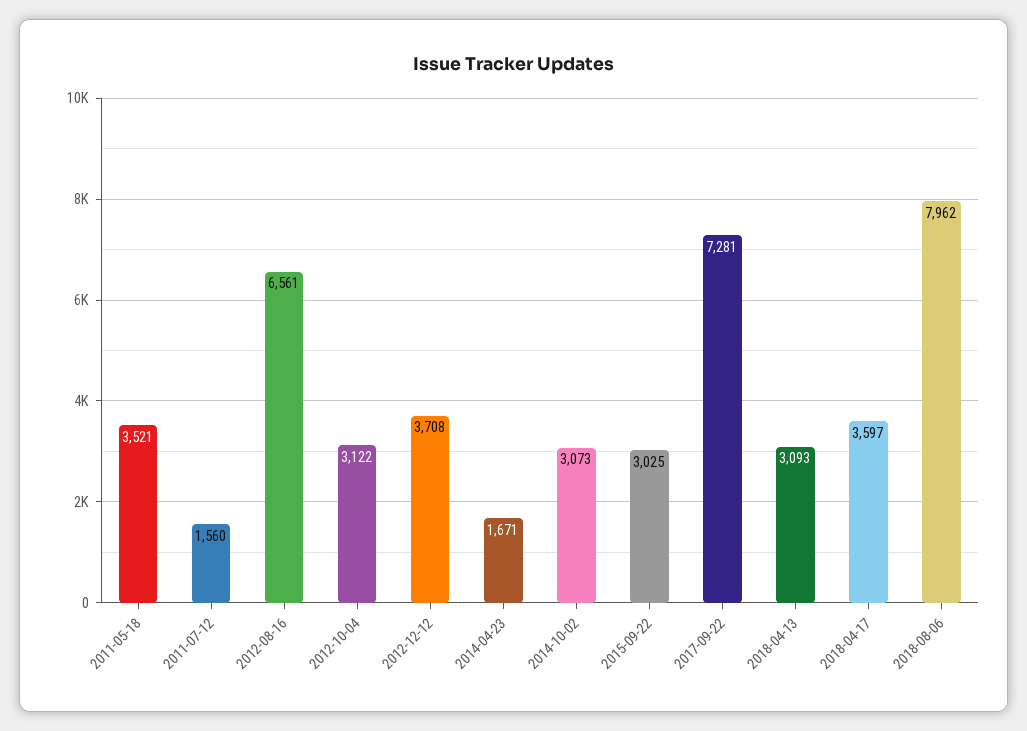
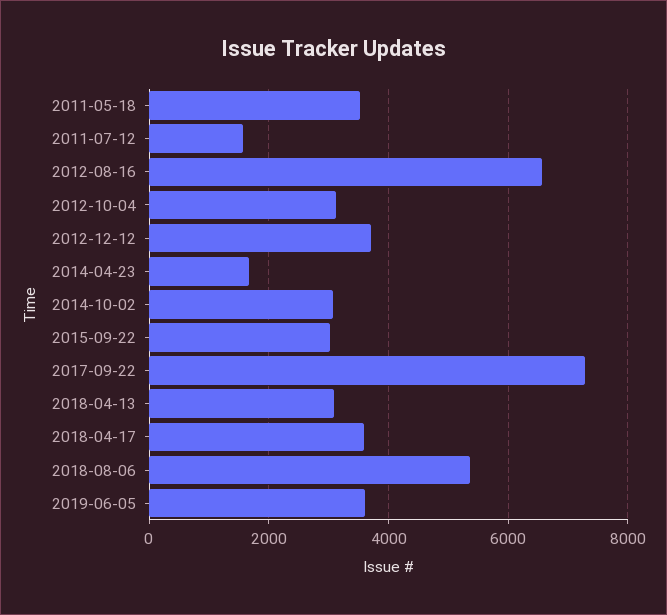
2018-08-06: 7962 -> 5400
2019-06-05: none -> 3600

